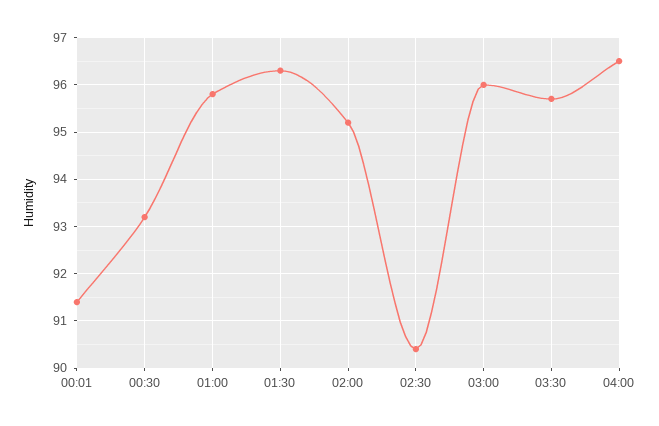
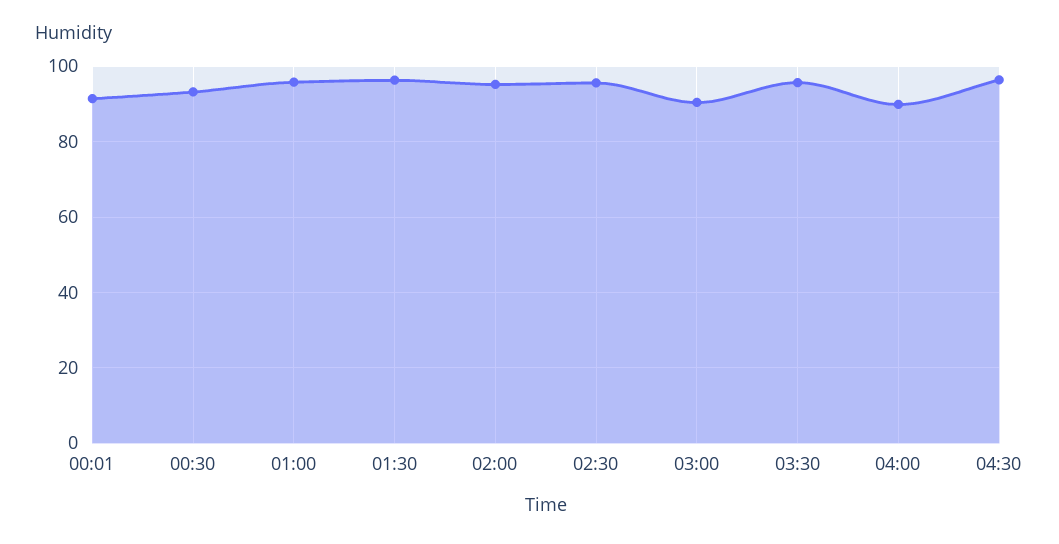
02:30: 90.5 -> 96
03:00: 96 -> 90
04:00: 96.5 -> 90
04:30: none -> 96

